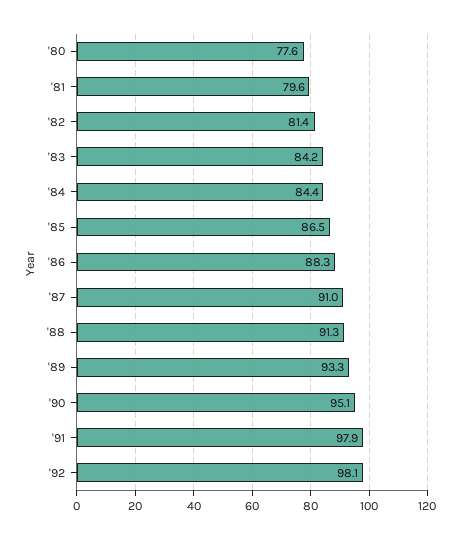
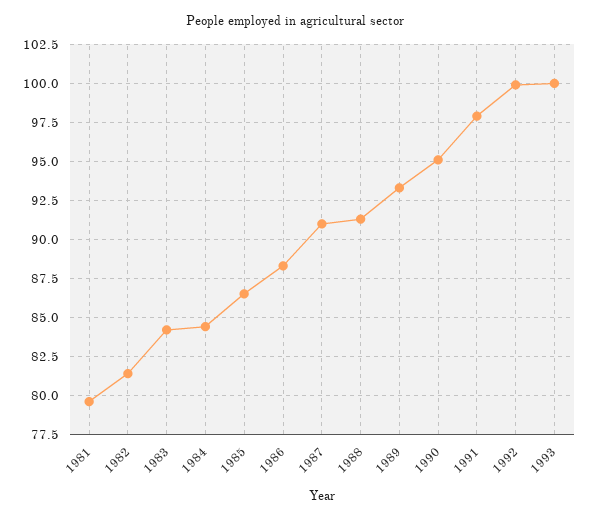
'80: 77.6 -> none
'92: 98.1 -> 100
1993: none -> 100

